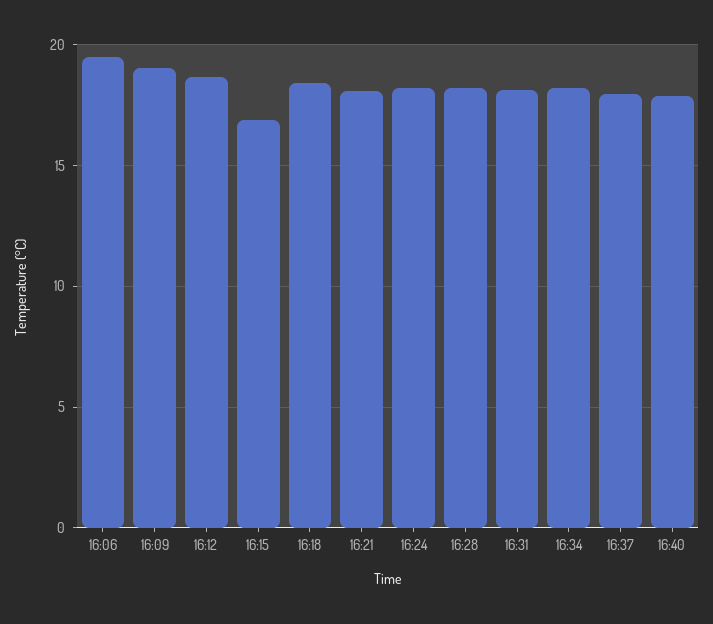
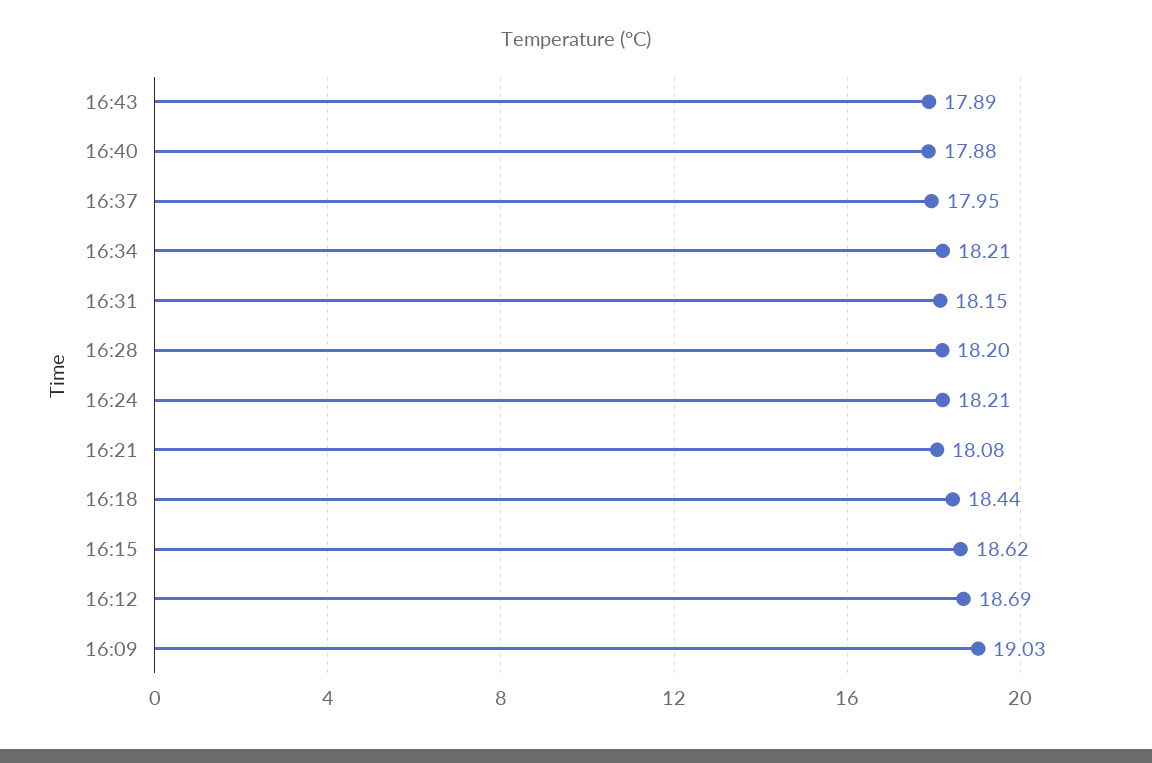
16:06: 19.5 -> none
16:15: 17 -> 18.62
16:43: none -> 17.89

